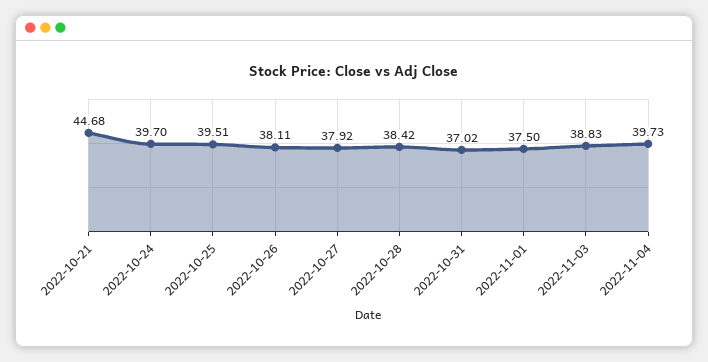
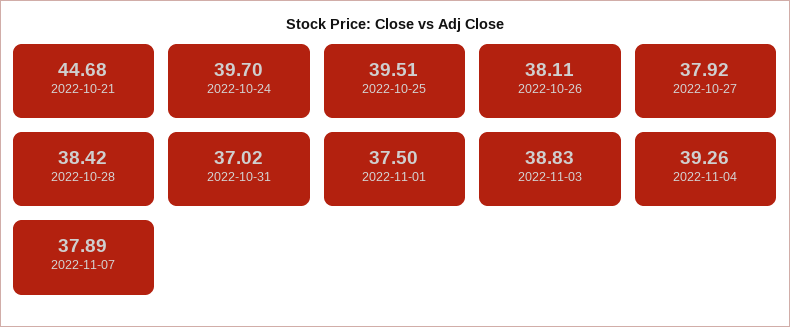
2022-11-04: 39.73 -> 39.26
2022-11-07: none -> 37.89

